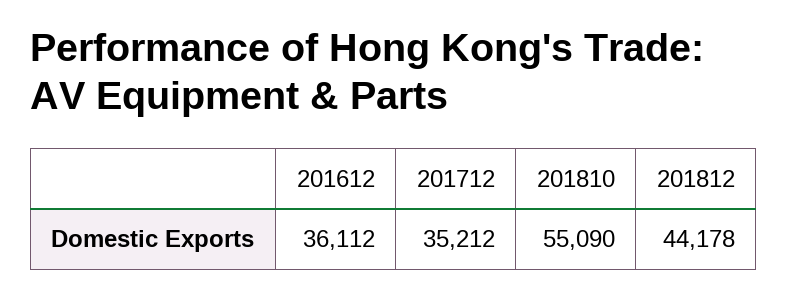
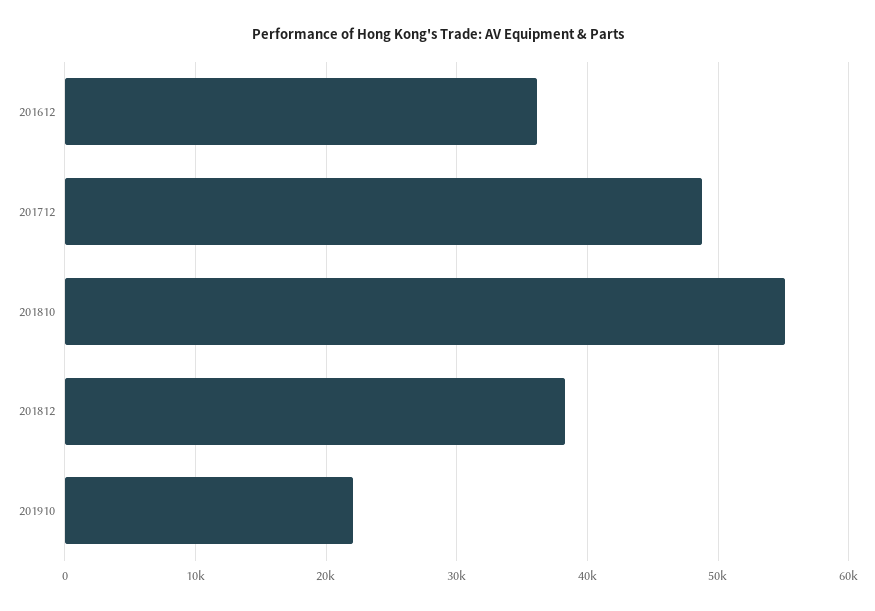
201712: 35212 -> 49000
201812: 44178 -> 38000
201910: none -> 22000

